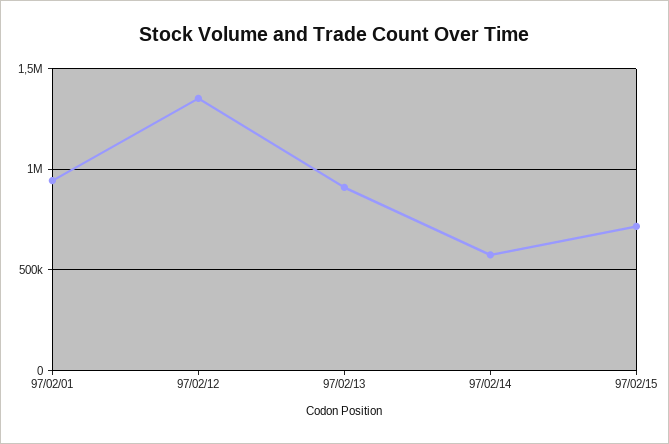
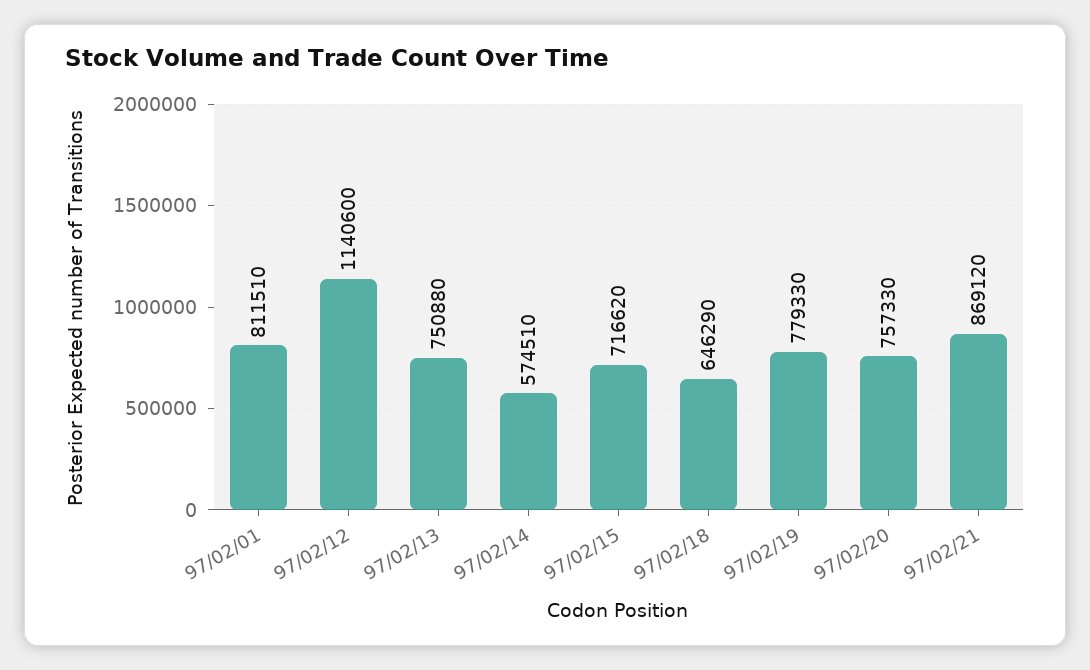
97/02/01: 950000 -> 811510
97/02/12: 1350000 -> 1140600
97/02/13: 900000 -> 750880
97/02/18: none -> 646290
97/02/19: none -> 779330
97/02/20: none -> 757330
97/02/21: none -> 869120

